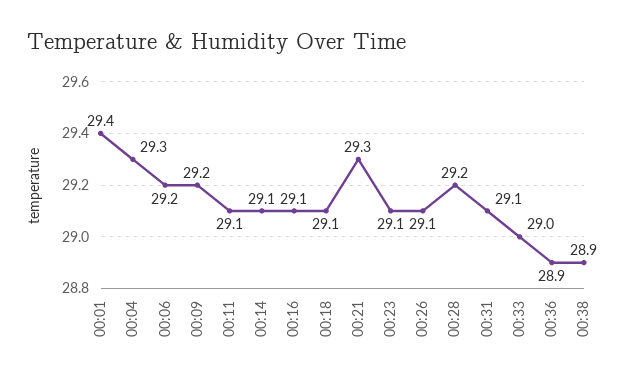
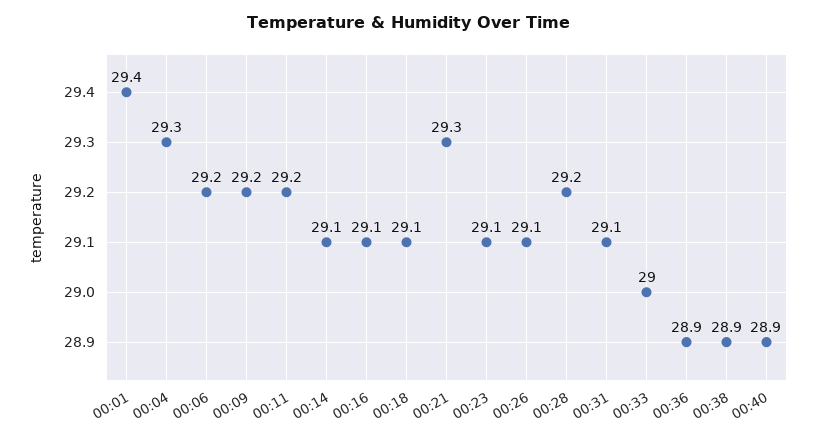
00:11: 29.1 -> 29.2
00:40: none -> 28.9

